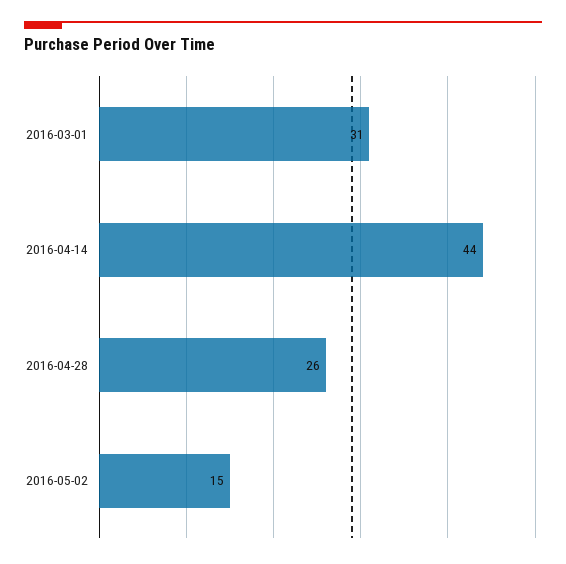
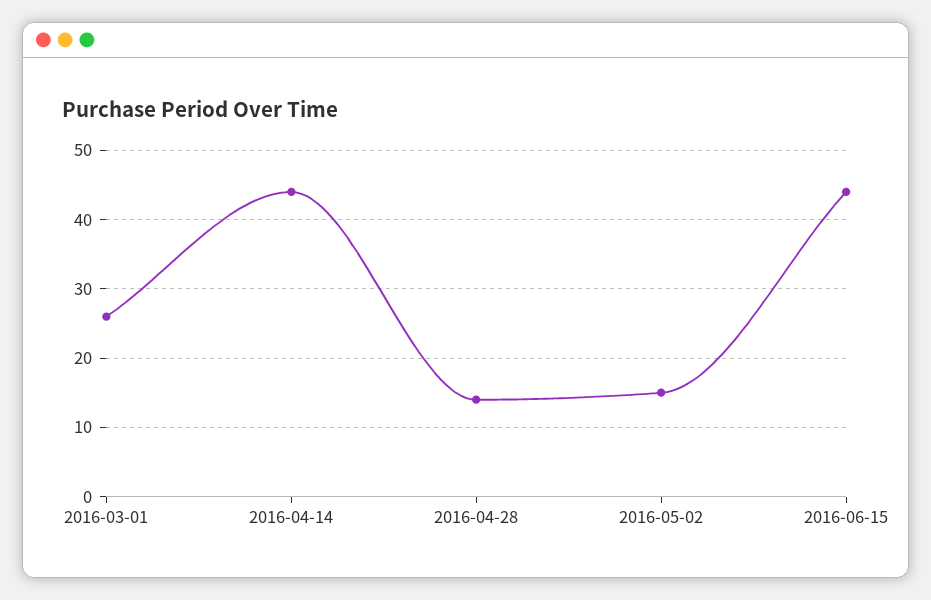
2016-03-01: 31 -> 26
2016-04-28: 26 -> 14
2016-06-15: none -> 44

